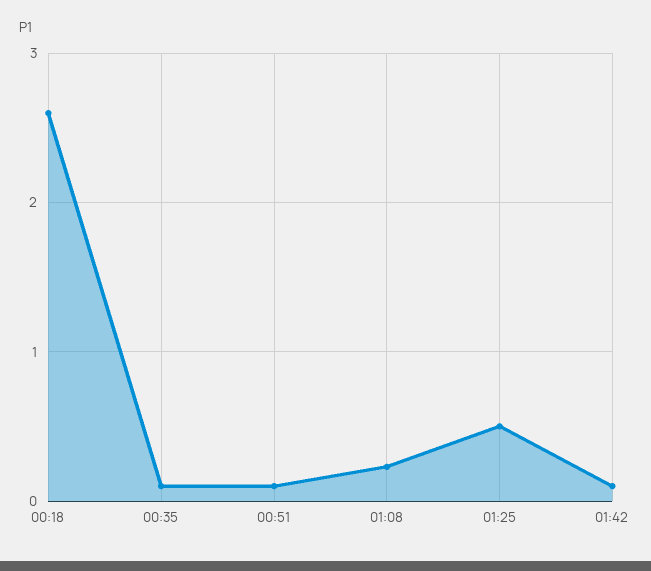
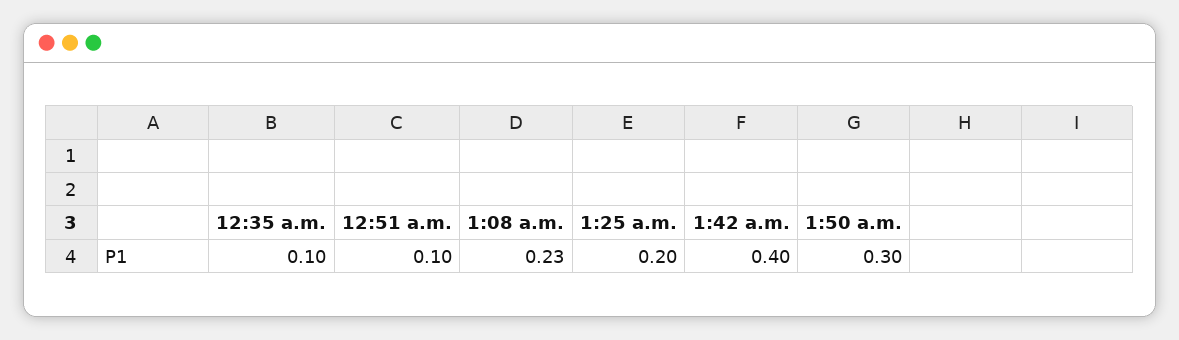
00:18: 2.6 -> none
01:25: 0.5 -> 0.2
01:42: 0.1 -> 0.4
1:50 a.m.: none -> 0.3

